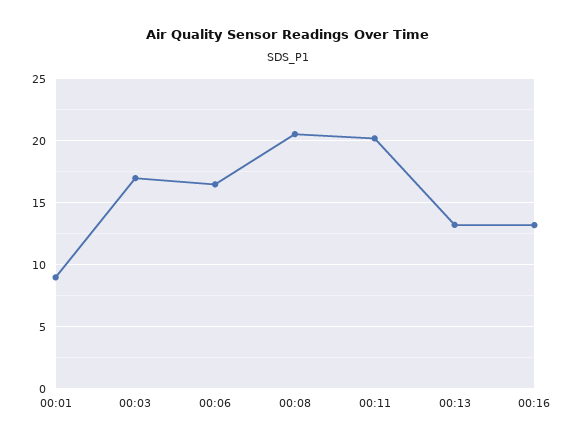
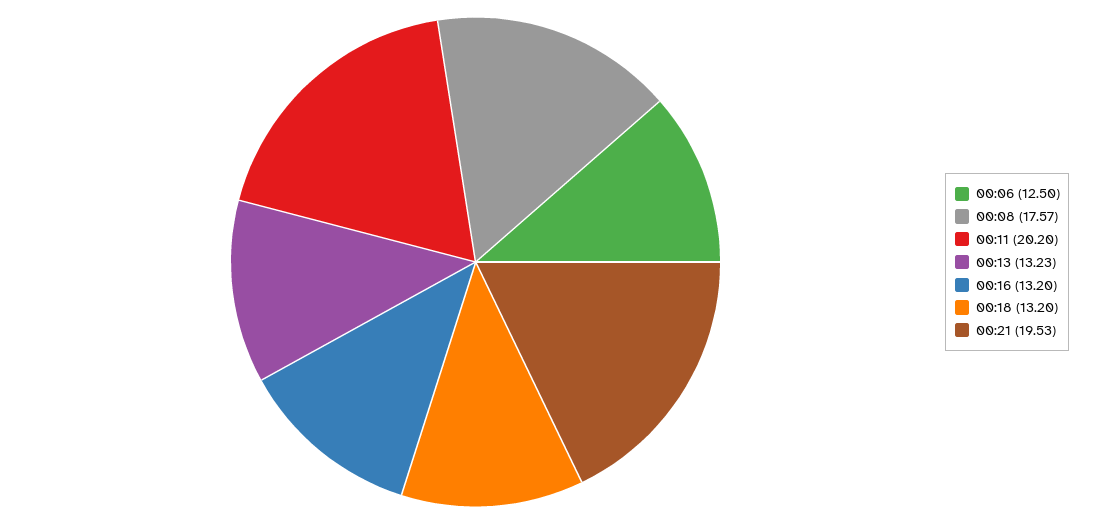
00:01: 9 -> none
00:03: 17 -> none
00:06: 16.5 -> 12.5
00:08: 20.5 -> 17.57
00:18: none -> 13.2
00:21: none -> 19.53

